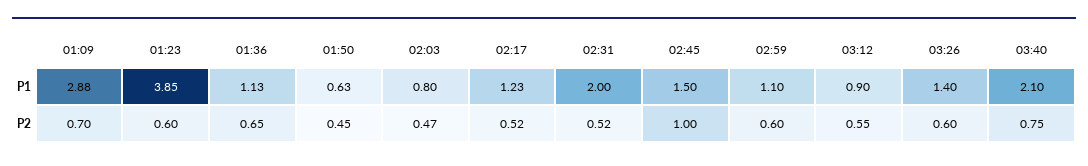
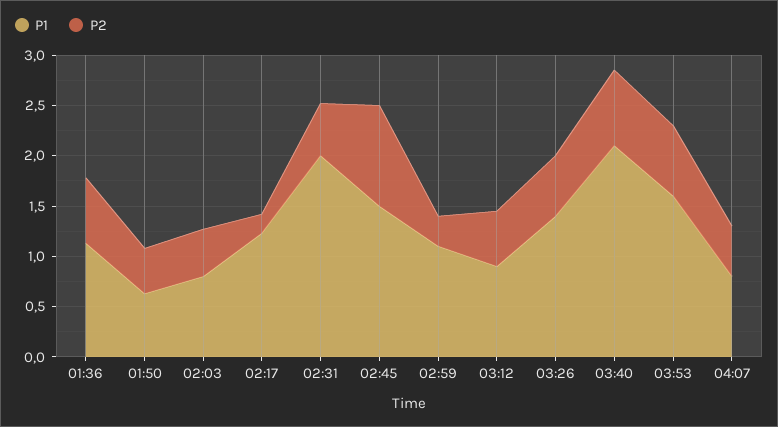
P1, 01:09: 2.88 -> none
P1, 01:23: 3.85 -> none
P2, 01:09: 0.7 -> none
P2, 01:23: 0.6 -> none
P2, 02:17: 0.52 -> 0.2
P2, 02:59: 0.6 -> 0.3
P1, 03:53: none -> 1.6
P2, 03:53: none -> 0.7
P1, 04:07: none -> 0.8
P2, 04:07: none -> 0.5

